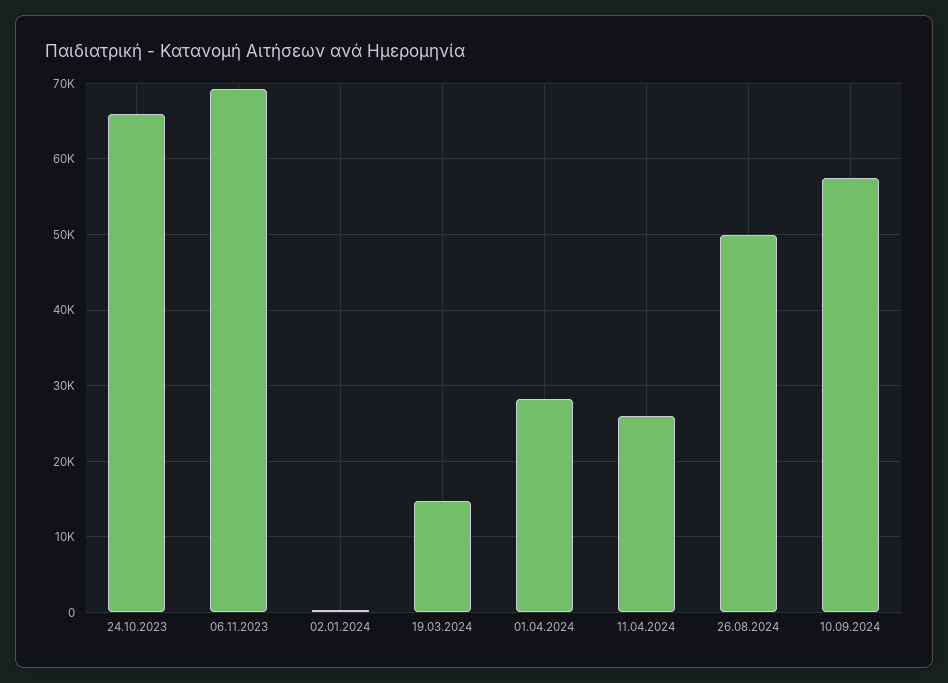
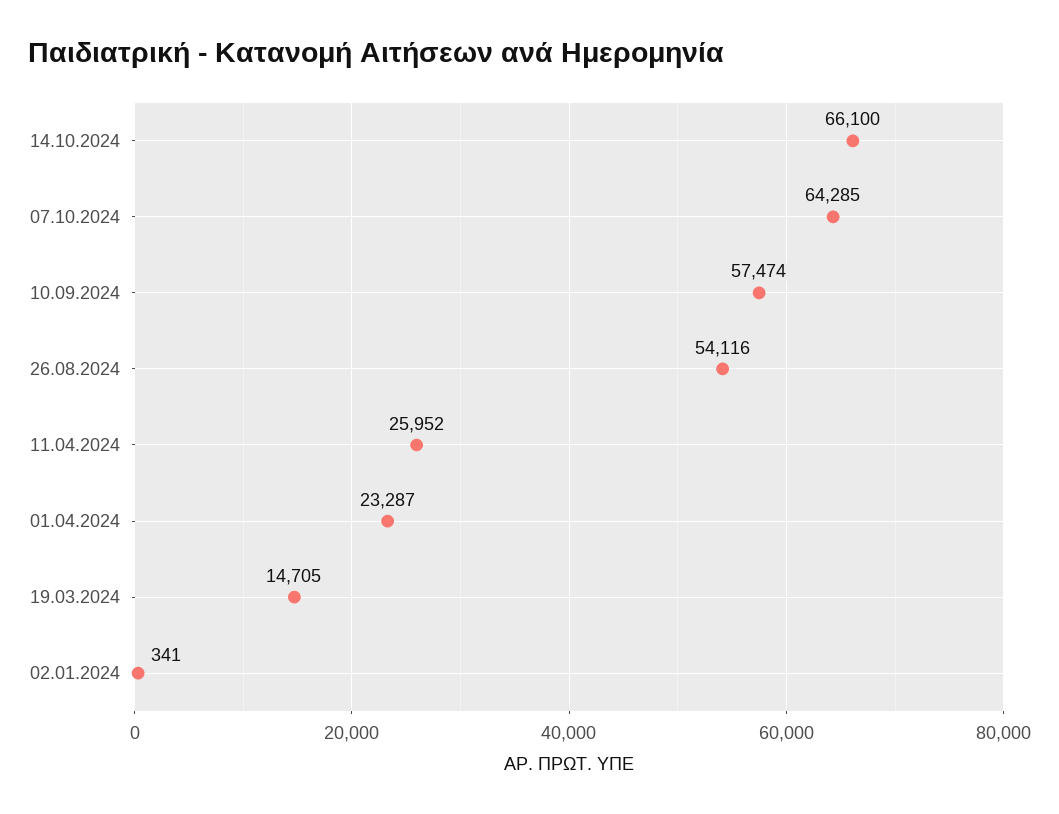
24.10.2023: 66000 -> none
06.11.2023: 69000 -> none
01.04.2024: 28000 -> 23287
26.08.2024: 50000 -> 54116
14.10.2024: none -> 66100
07.10.2024: none -> 64285

